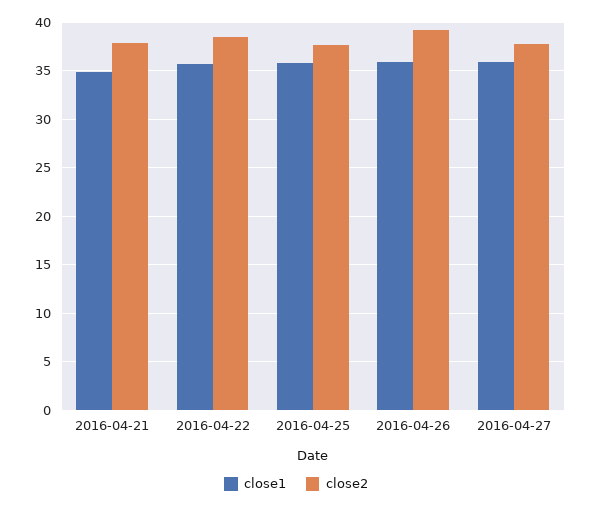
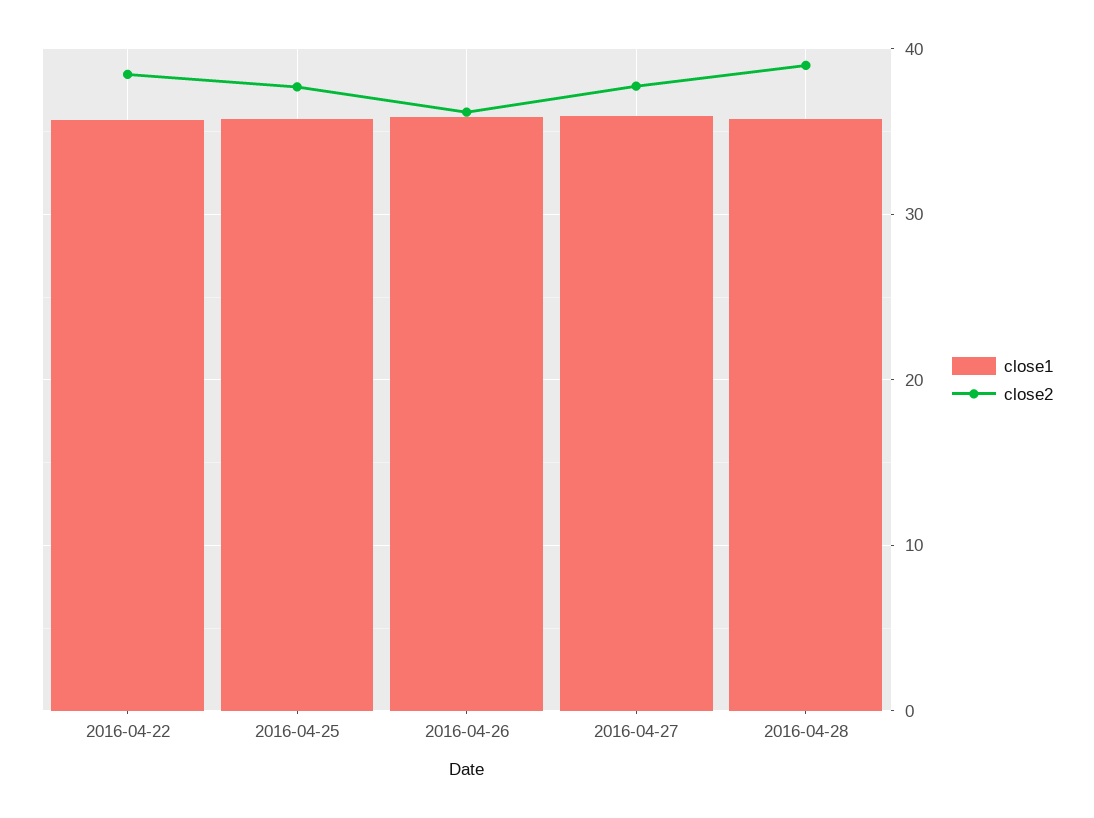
close1, 2016-04-21: 35 -> none
close2, 2016-04-21: 38 -> none
close2, 2016-04-26: 39 -> 36
close1, 2016-04-28: none -> 36
close2, 2016-04-28: none -> 39

